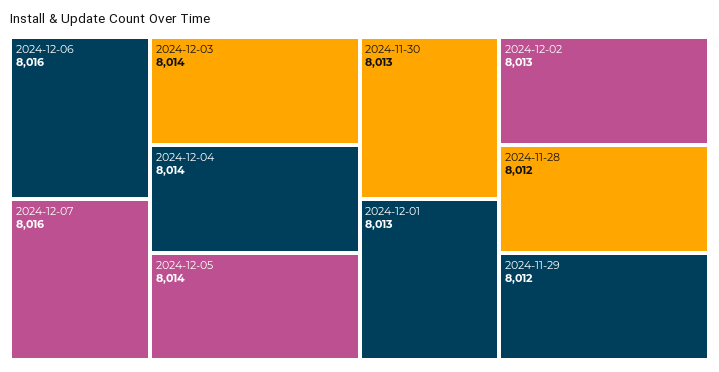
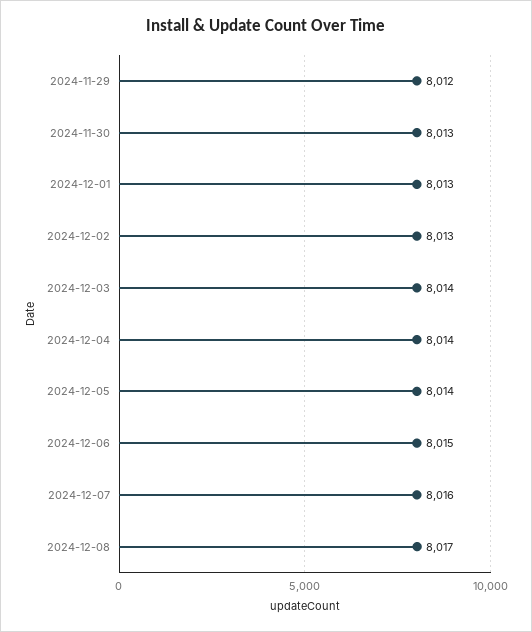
2024-12-06: 8016 -> 8015
2024-11-28: 8012 -> none
2024-12-08: none -> 8017

